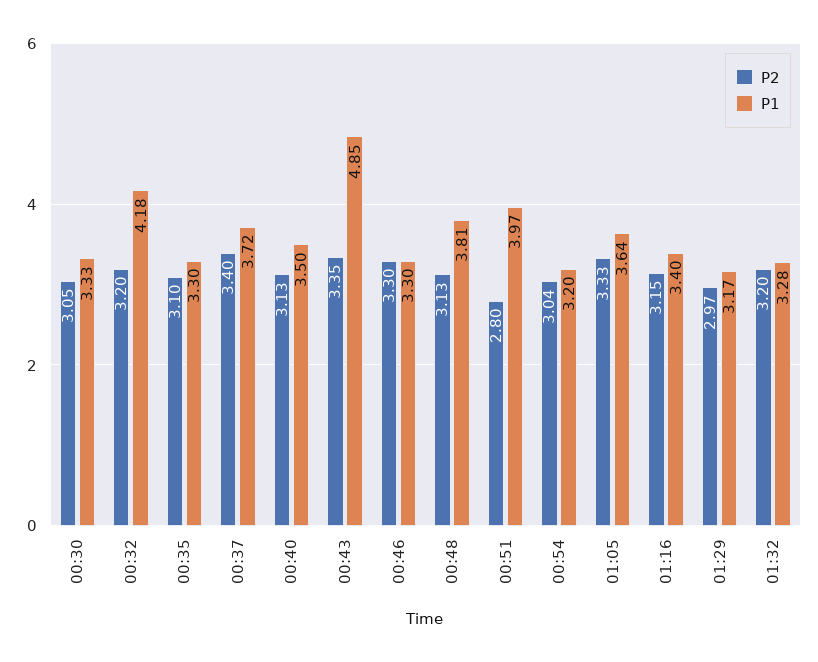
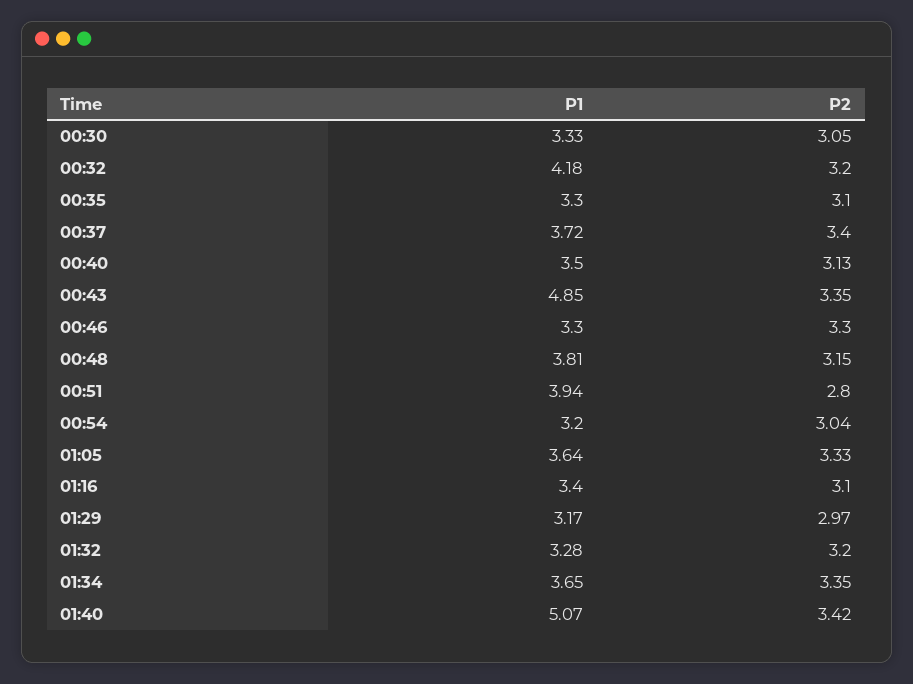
P2, 00:48: 3.13 -> 3.15
P1, 00:51: 3.97 -> 3.94
P2, 01:16: 3.15 -> 3.1
P1, 01:34: none -> 3.65
P2, 01:34: none -> 3.35
P1, 01:40: none -> 5.07
P2, 01:40: none -> 3.42

